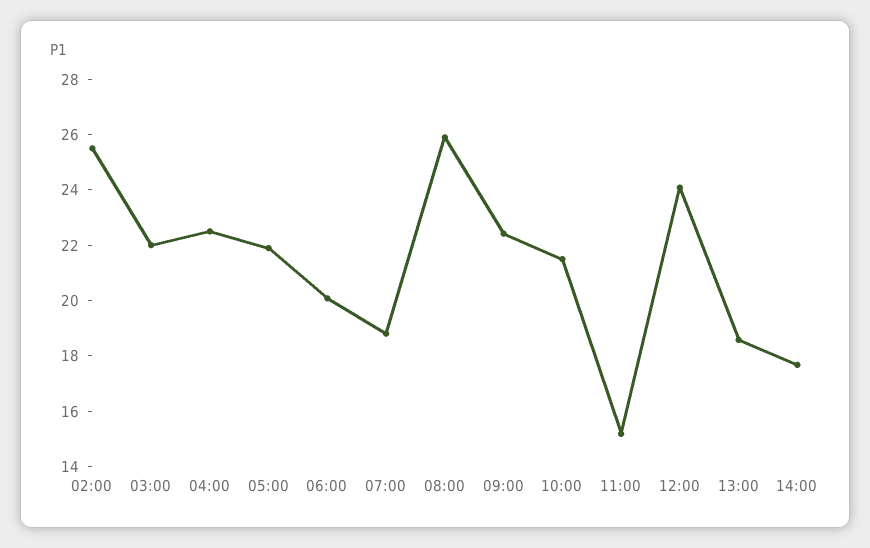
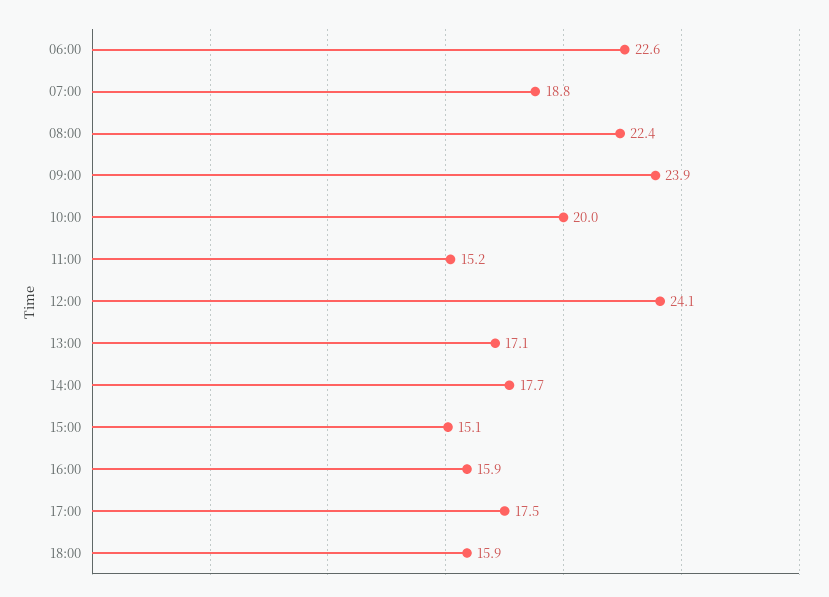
02:00: 25.5 -> none
03:00: 22 -> none
04:00: 22.5 -> none
05:00: 22 -> none
06:00: 20 -> 22.6
08:00: 26 -> 22.4
09:00: 22.5 -> 23.9
10:00: 21.5 -> 20
13:00: 18.5 -> 17.1
15:00: none -> 15.1
16:00: none -> 15.9
17:00: none -> 17.5
18:00: none -> 15.9

